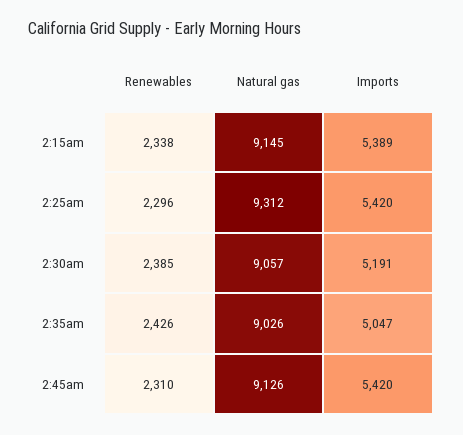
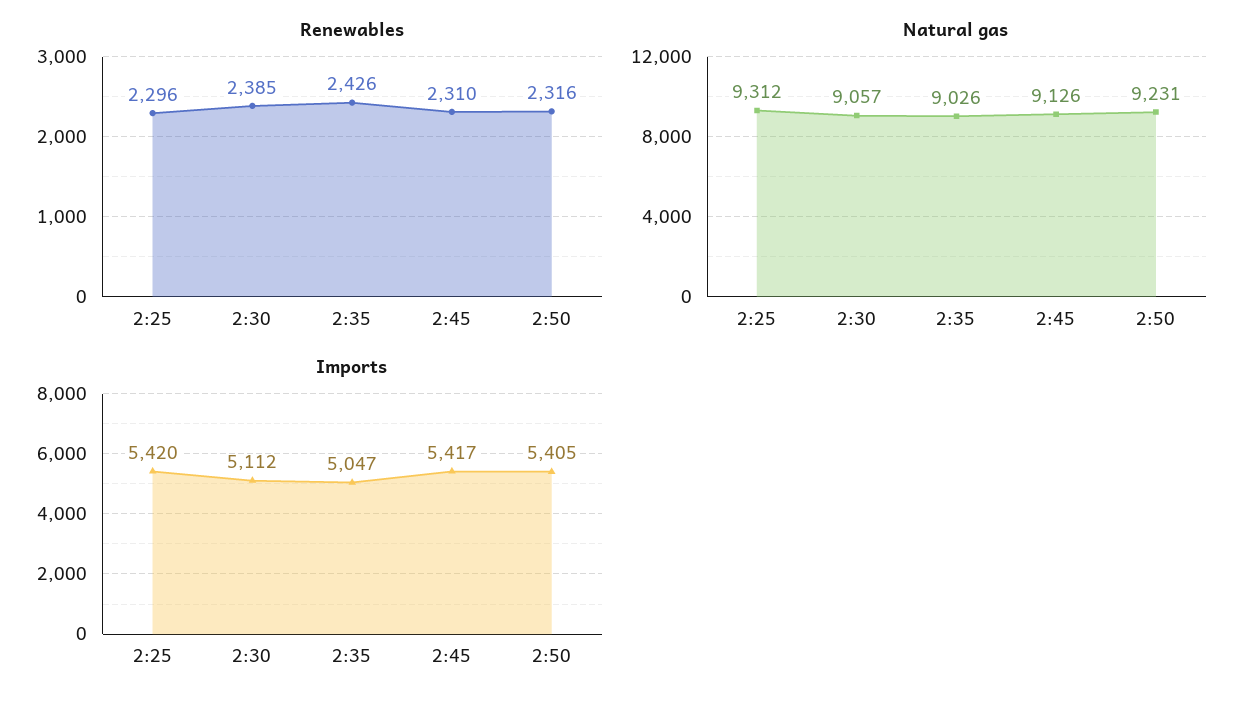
Renewables, 2:15am: 2338 -> none
Natural gas, 2:15am: 9145 -> none
Imports, 2:15am: 5389 -> none
Imports, 2:30am: 5191 -> 5112
Imports, 2:45am: 5420 -> 5417
Renewables, 2:50: none -> 2316
Natural gas, 2:50: none -> 9231
Imports, 2:50: none -> 5405

